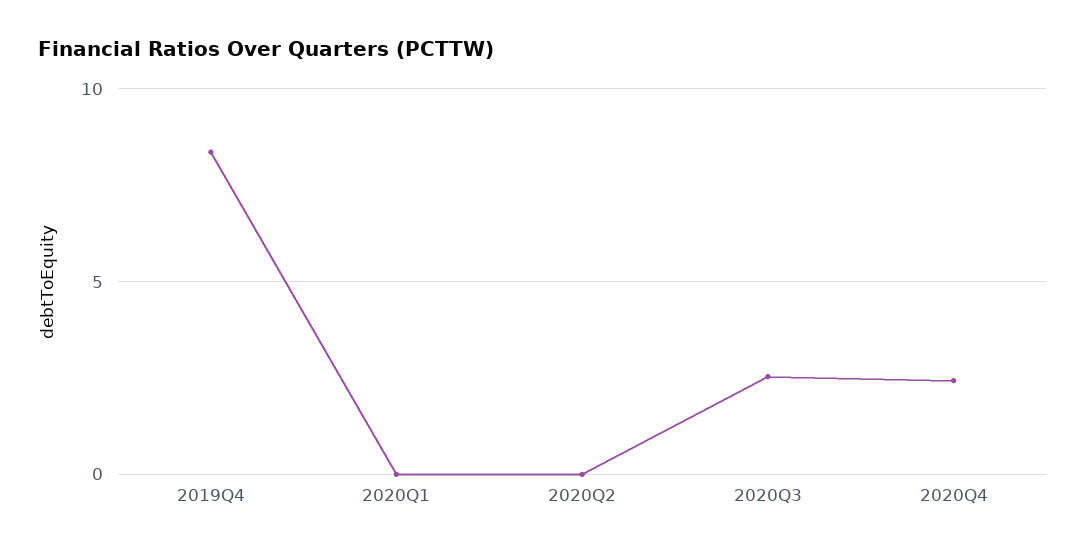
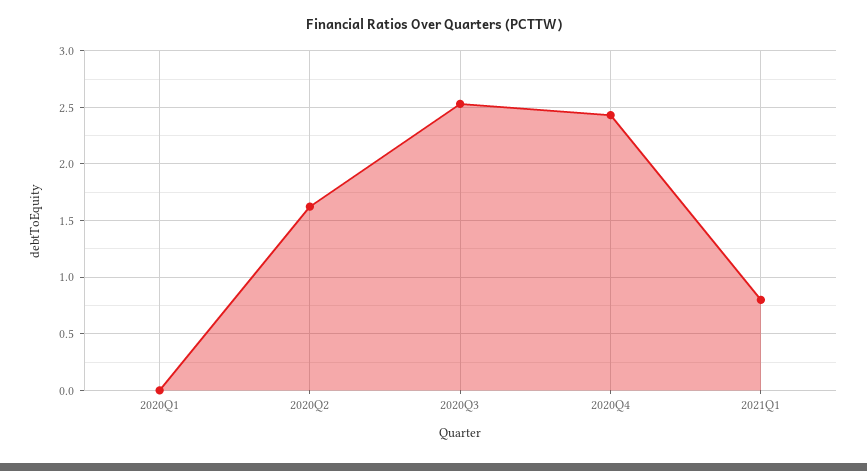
2019Q4: 8.5 -> none
2020Q2: 0 -> 1.6
2021Q1: none -> 0.8

